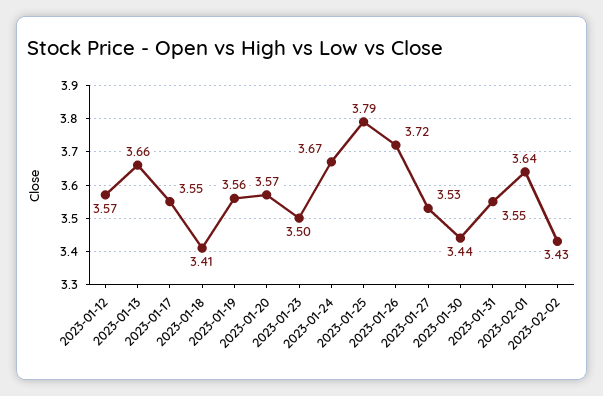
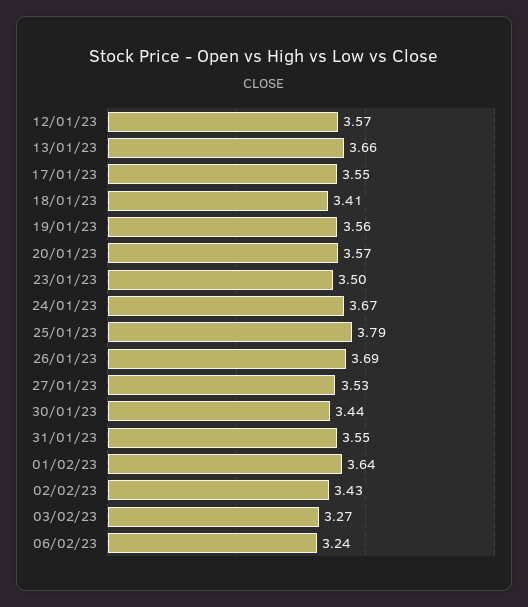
2023-01-26: 3.72 -> 3.69
03/02/23: none -> 3.27
06/02/23: none -> 3.24

